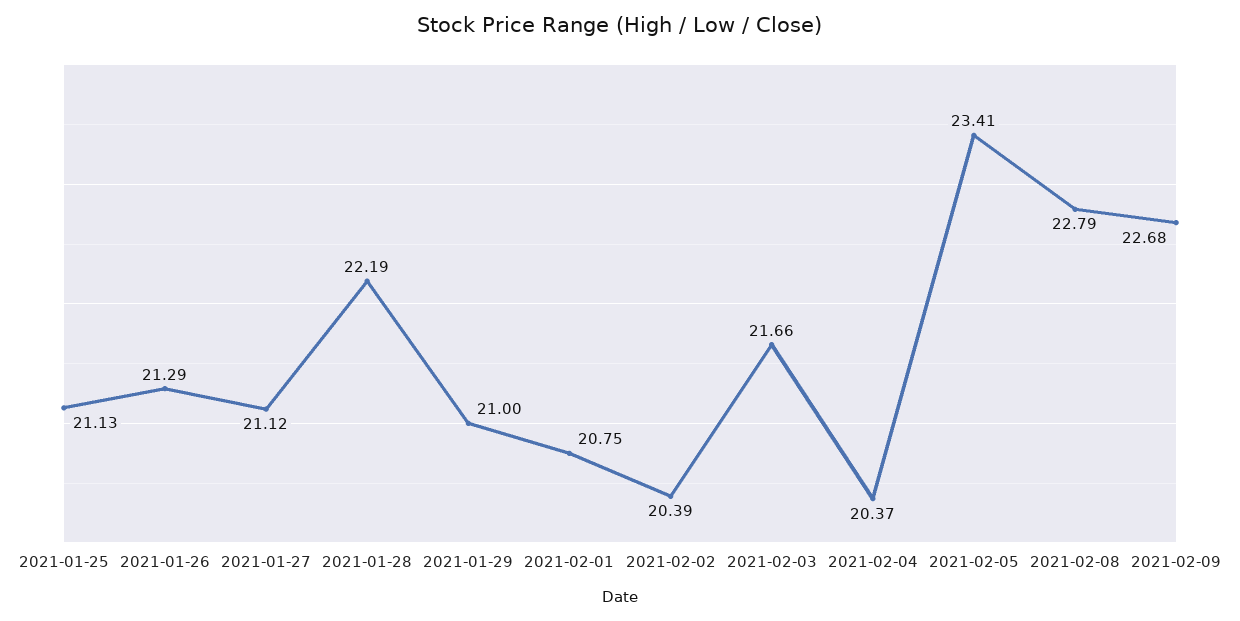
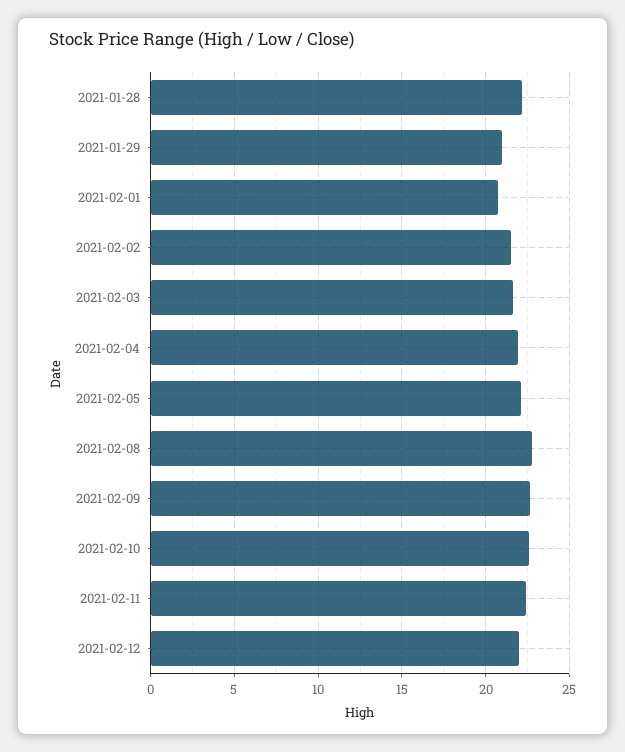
2021-01-25: 21.13 -> none
2021-01-26: 21.29 -> none
2021-01-27: 21.12 -> none
2021-02-02: 20.39 -> 21.5
2021-02-04: 20.37 -> 22
2021-02-05: 23.41 -> 22
2021-02-10: none -> 22.5
2021-02-11: none -> 22.5
2021-02-12: none -> 22

